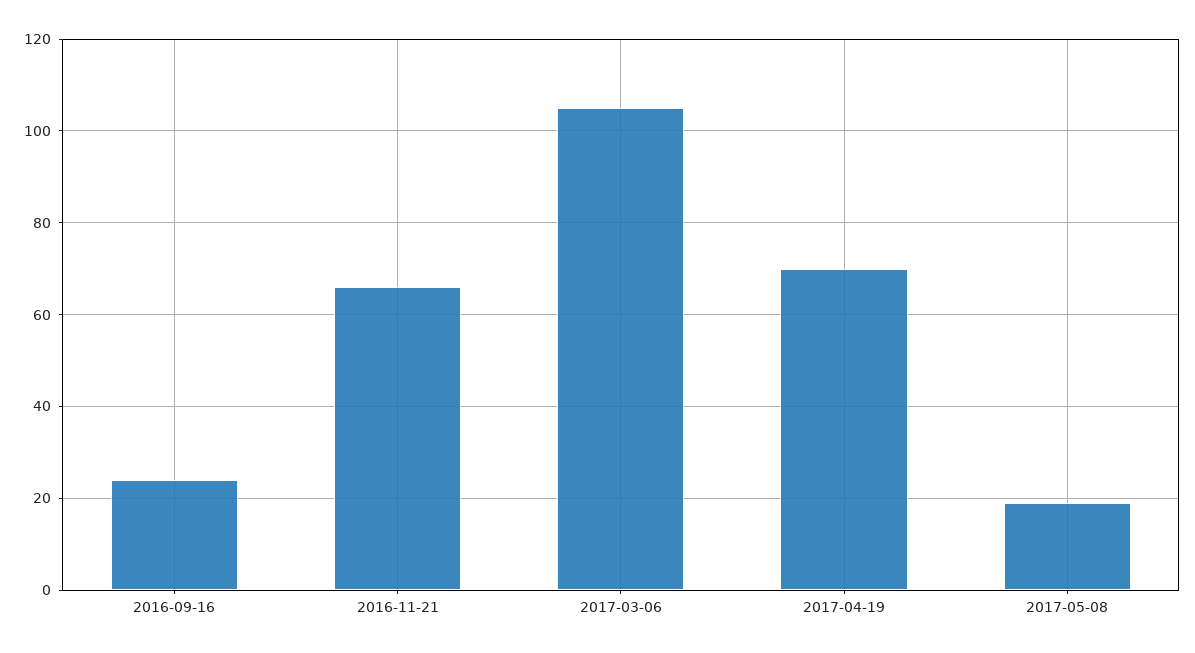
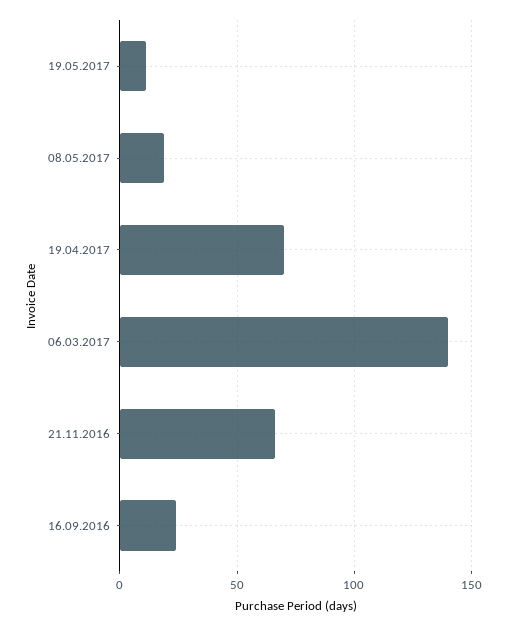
2017-03-06: 105 -> 140
19.05.2017: none -> 10

